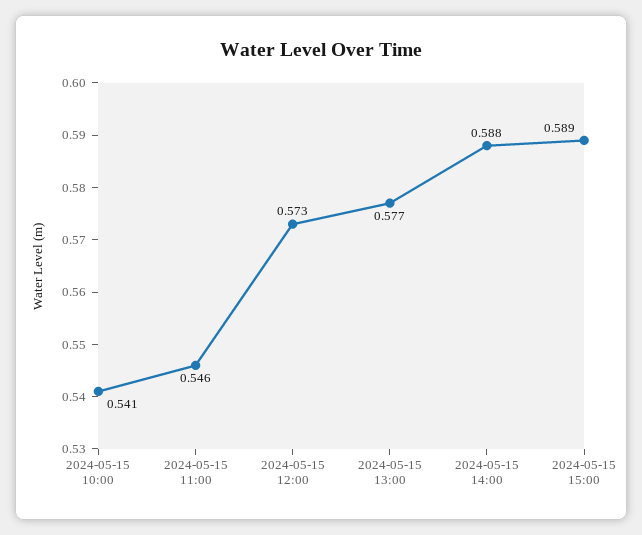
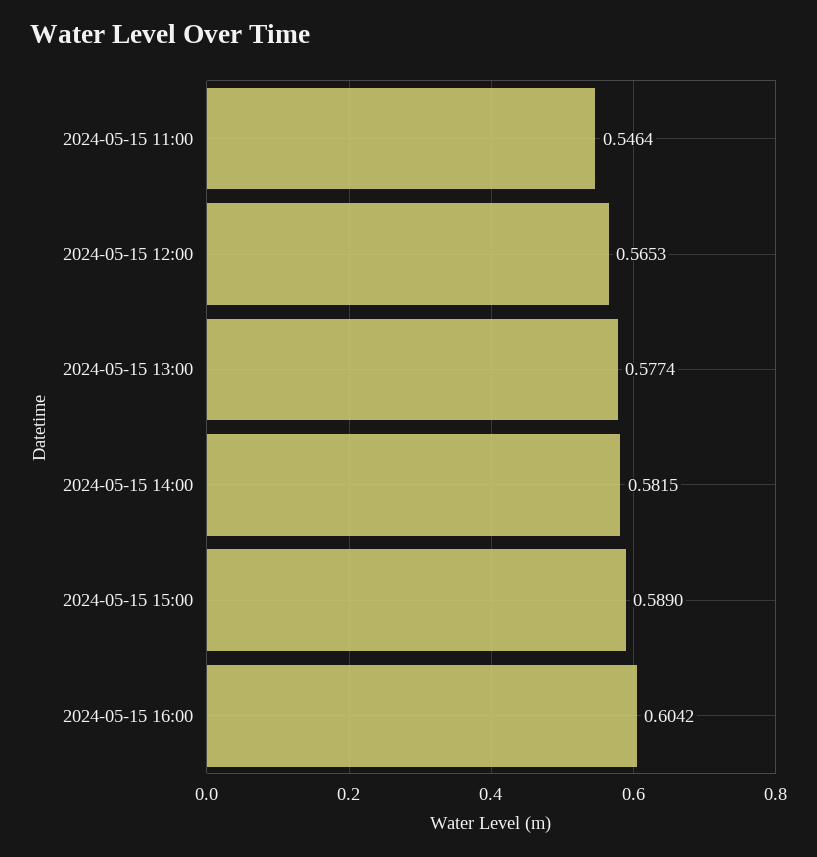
2024-05-15 10:00: 0.541 -> none
2024-05-15 12:00: 0.573 -> 0.5653
2024-05-15 14:00: 0.588 -> 0.5815
2024-05-15 16:00: none -> 0.6042

